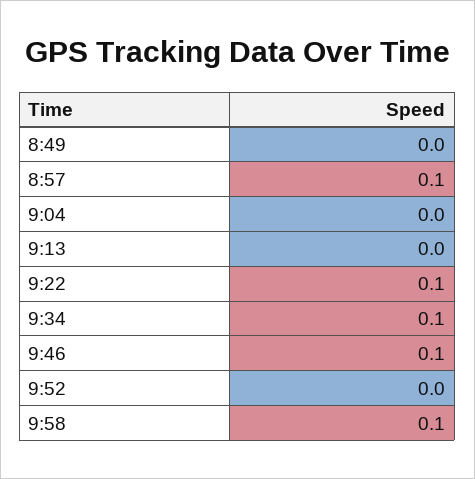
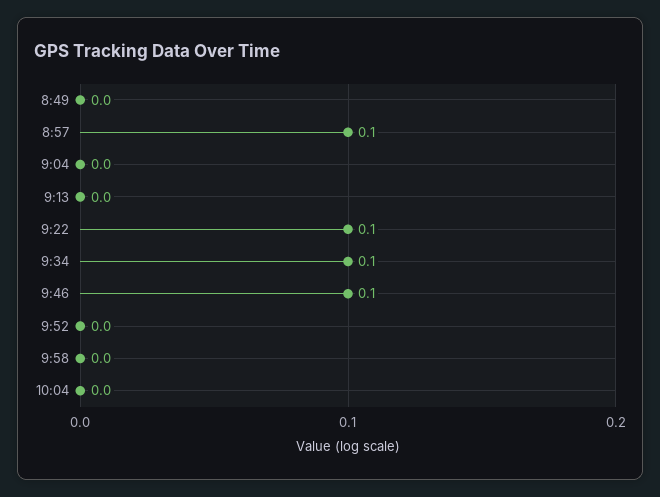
9:58: 0.1 -> 0
10:04: none -> 0

